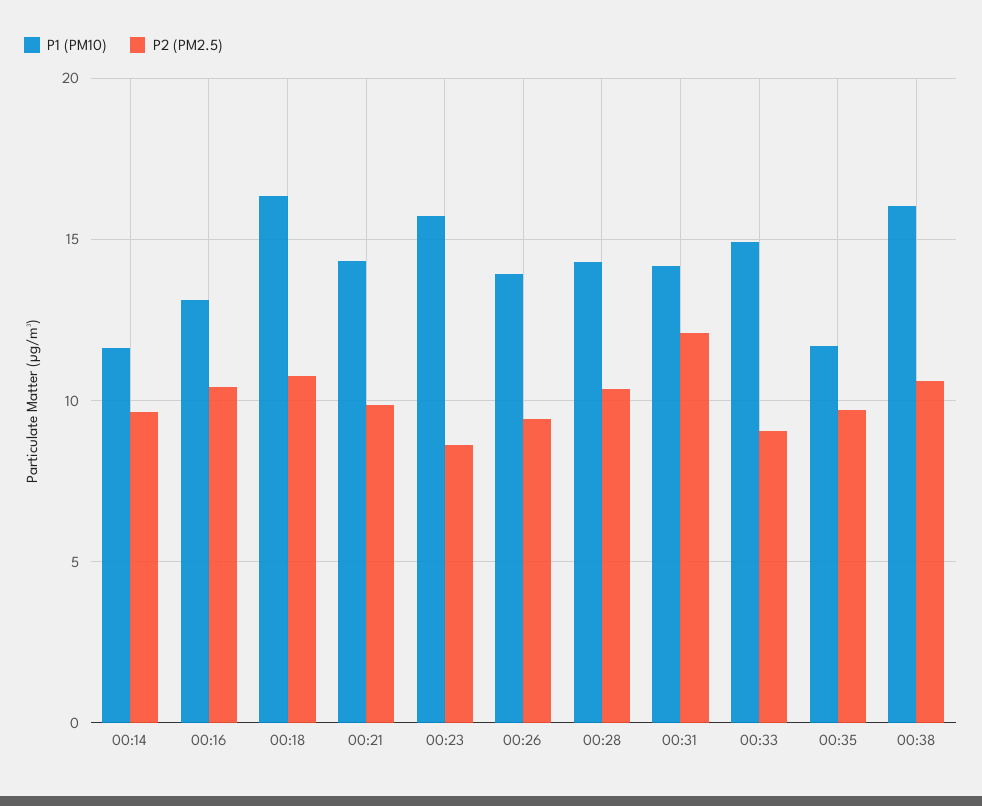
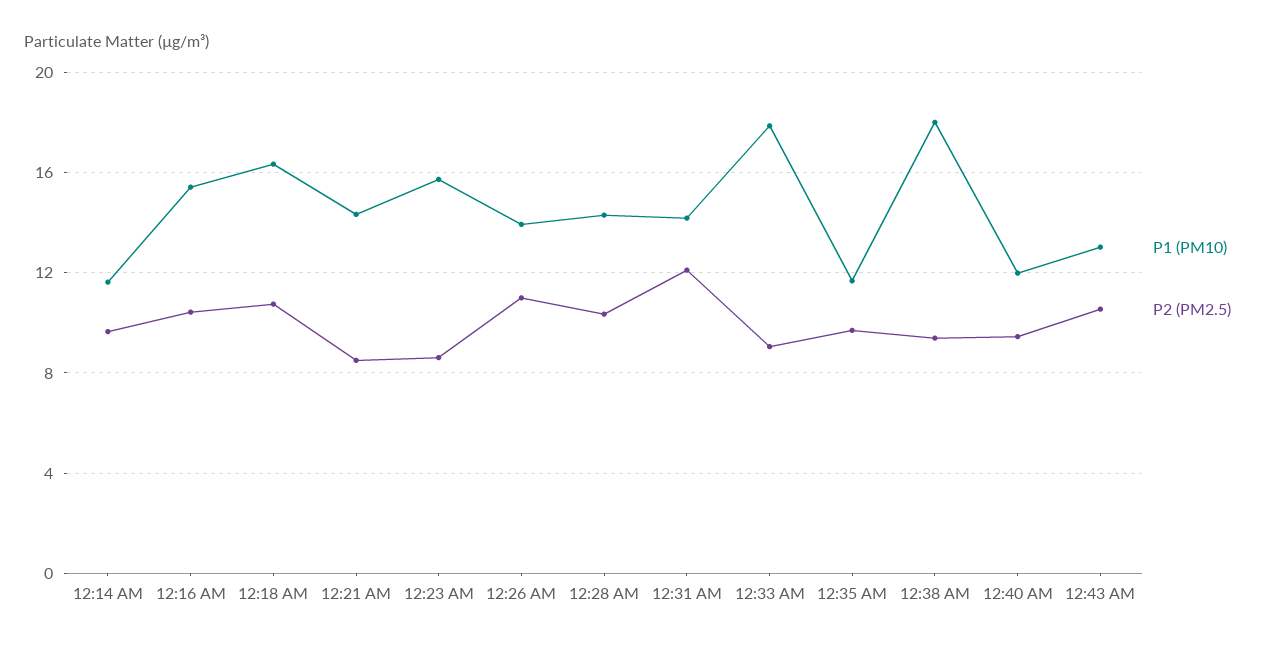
P1 (PM10), 00:16: 13 -> 15.5
P2 (PM2.5), 00:21: 10 -> 8.5
P2 (PM2.5), 00:26: 9.5 -> 11
P1 (PM10), 00:33: 15 -> 18
P1 (PM10), 00:38: 16 -> 18
P2 (PM2.5), 00:38: 10.5 -> 9.5
P1 (PM10), 12:40 AM: none -> 12
P2 (PM2.5), 12:40 AM: none -> 9.5
P1 (PM10), 12:43 AM: none -> 13
P2 (PM2.5), 12:43 AM: none -> 10.5

